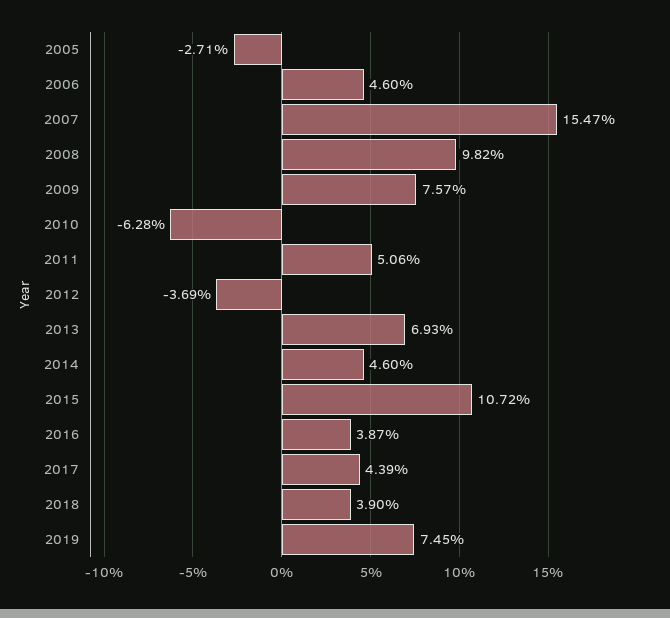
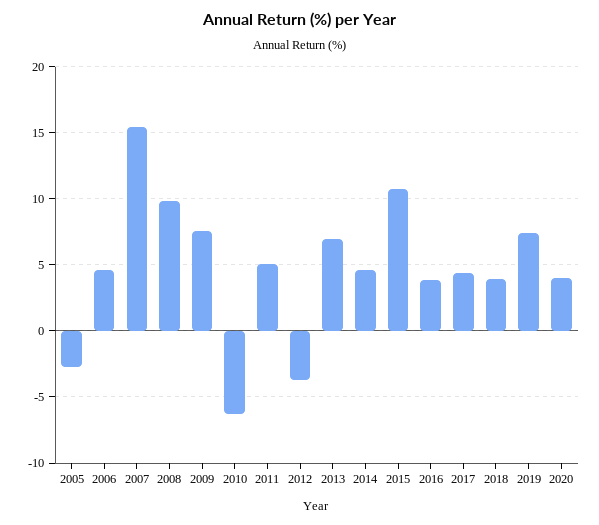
2020: none -> 4

